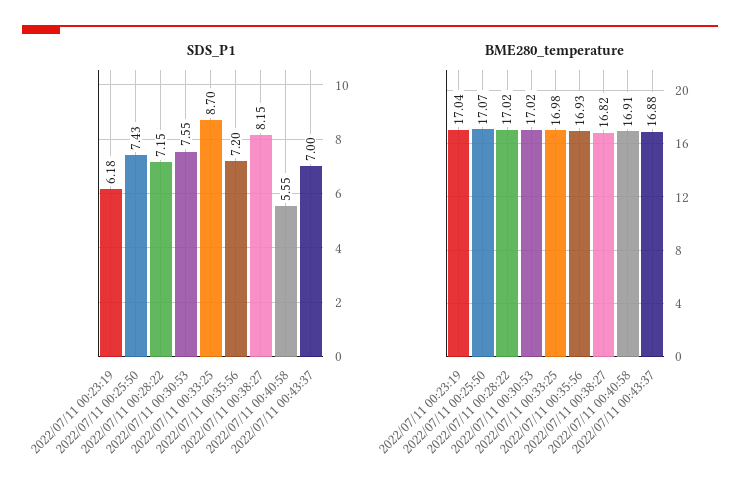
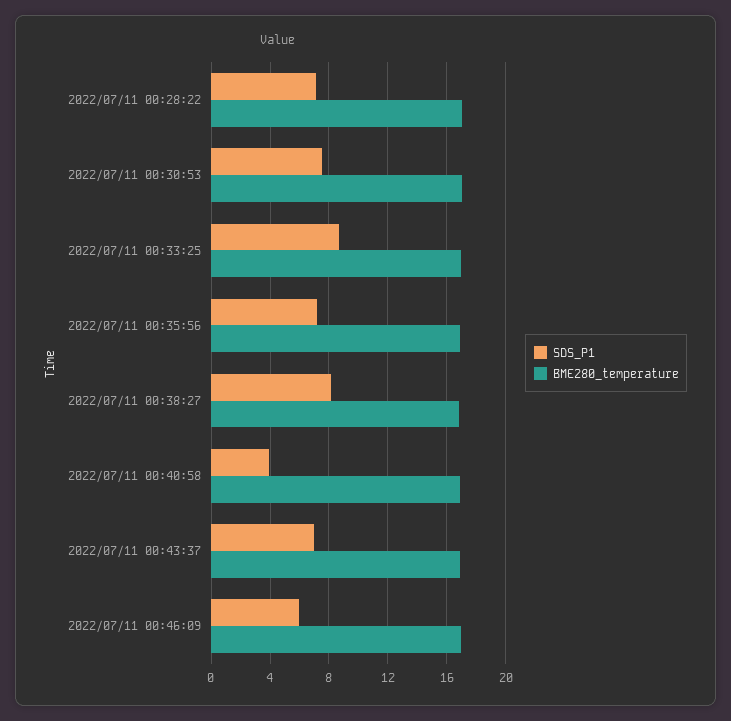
SDS_P1, 2022/07/11 00:23:19: 6.18 -> none
SDS_P1, 2022/07/11 00:25:50: 7.43 -> none
SDS_P1, 2022/07/11 00:40:58: 5.55 -> 4
BME280_temperature, 2022/07/11 00:23:19: 17.04 -> none
BME280_temperature, 2022/07/11 00:25:50: 17.07 -> none
SDS_P1, 2022/07/11 00:46:09: none -> 6
BME280_temperature, 2022/07/11 00:46:09: none -> 17

